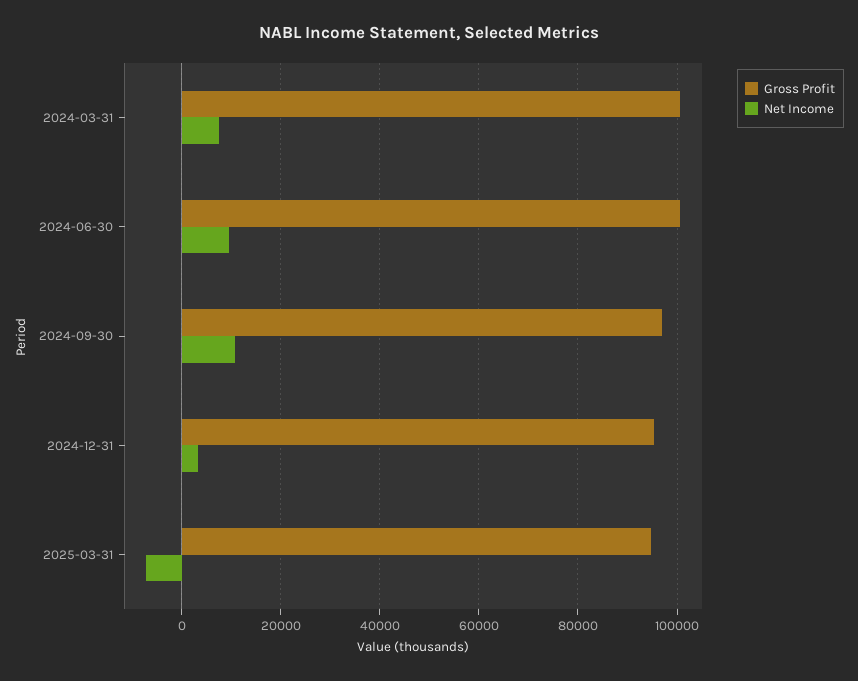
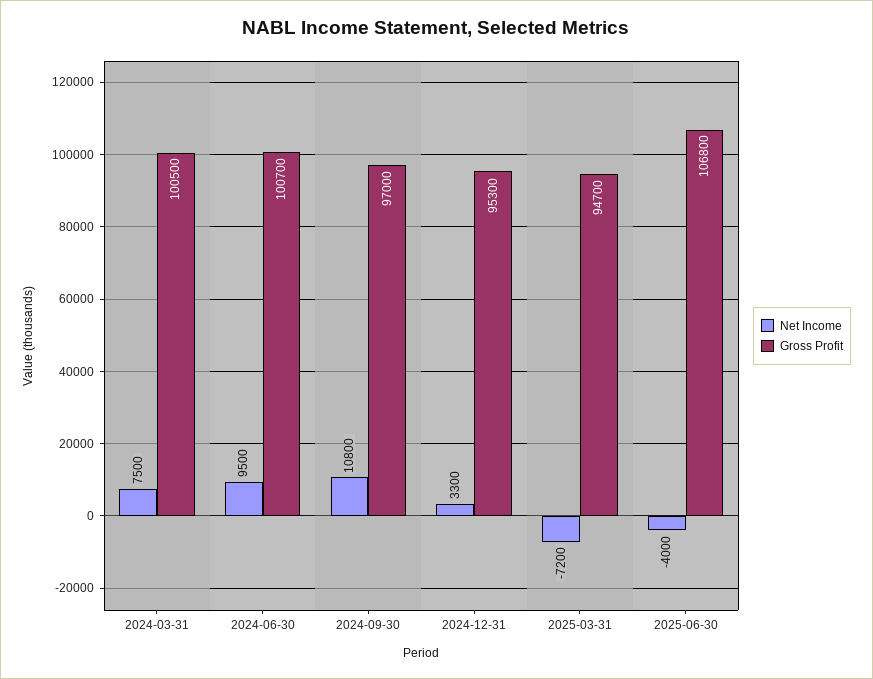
Net Income, 2025-06-30: none -> -4000
Gross Profit, 2025-06-30: none -> 106800

